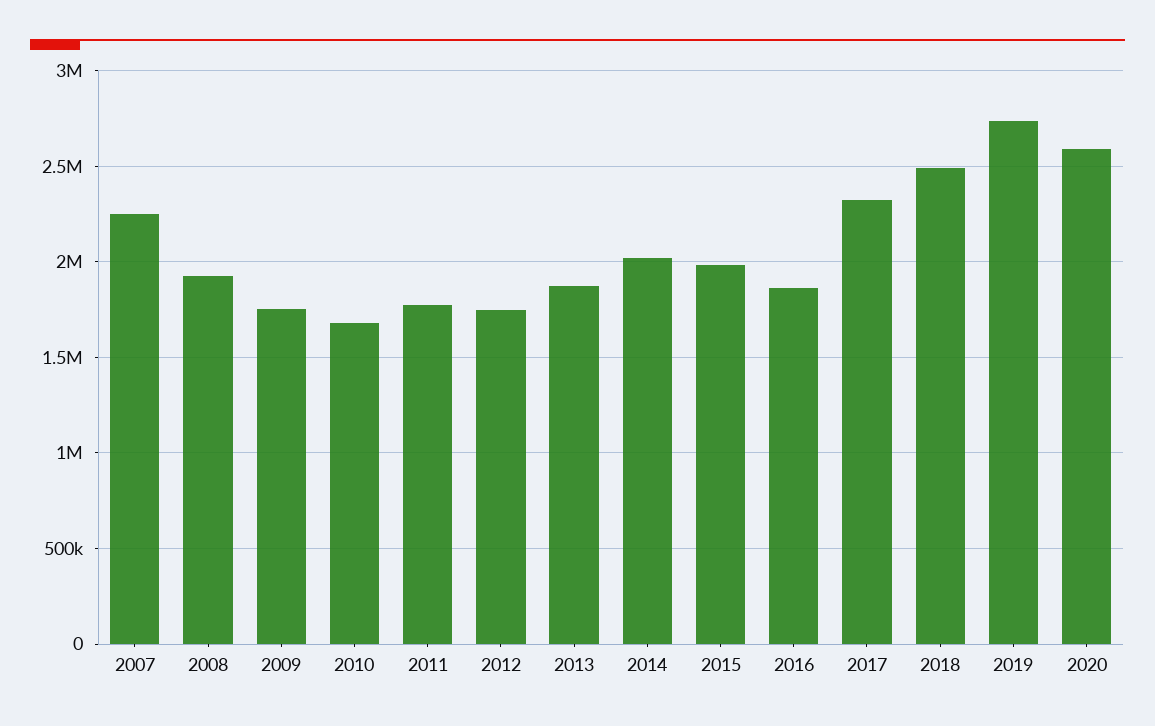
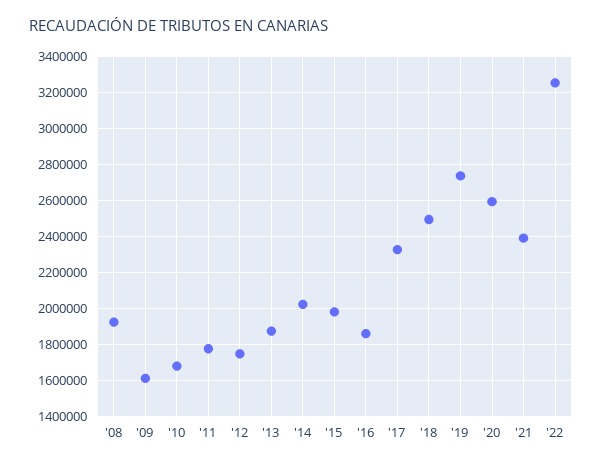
2007: 2250000 -> none
2009: 1750000 -> 1600000
'21: none -> 2400000
'22: none -> 3250000

